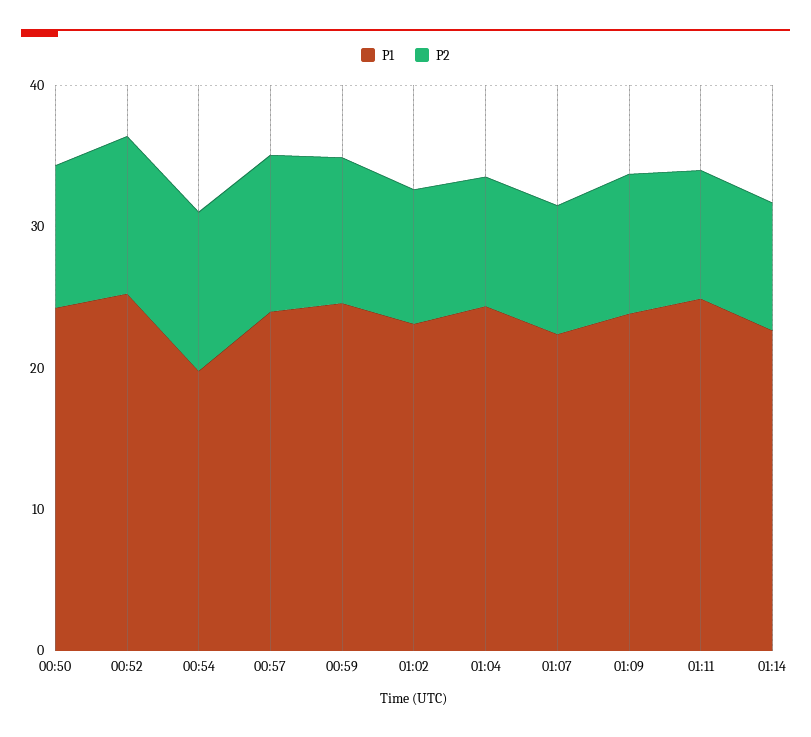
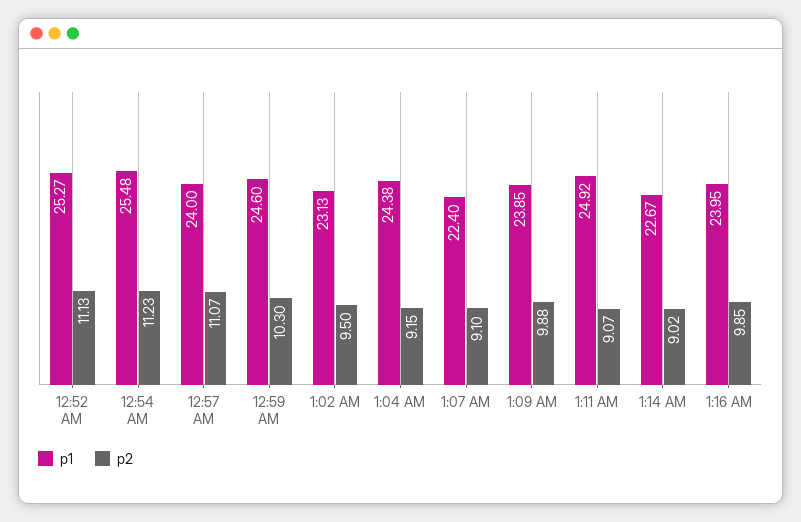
P1, 00:50: 24 -> none
P2, 00:50: 10 -> none
P1, 00:54: 20 -> 25.48
P1, 1:16 AM: none -> 23.95
P2, 1:16 AM: none -> 9.85

